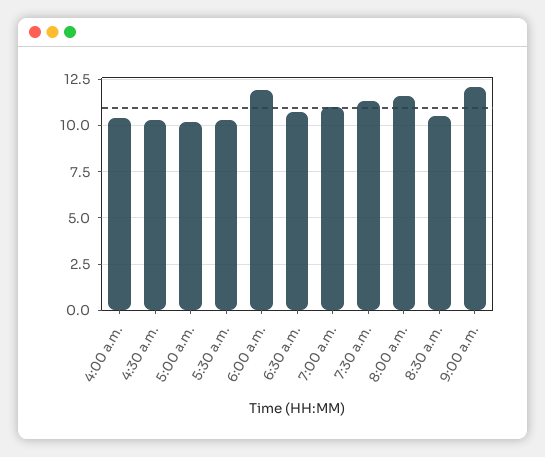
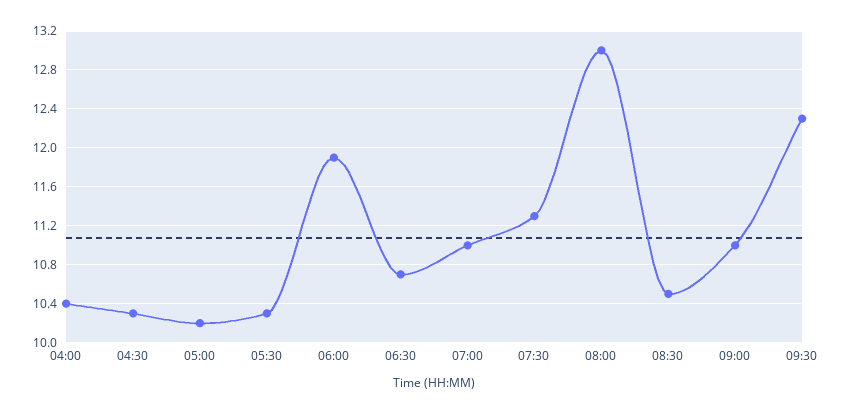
8:00 a.m.: 11.5 -> 13
9:00 a.m.: 12 -> 11
09:30: none -> 12.3

